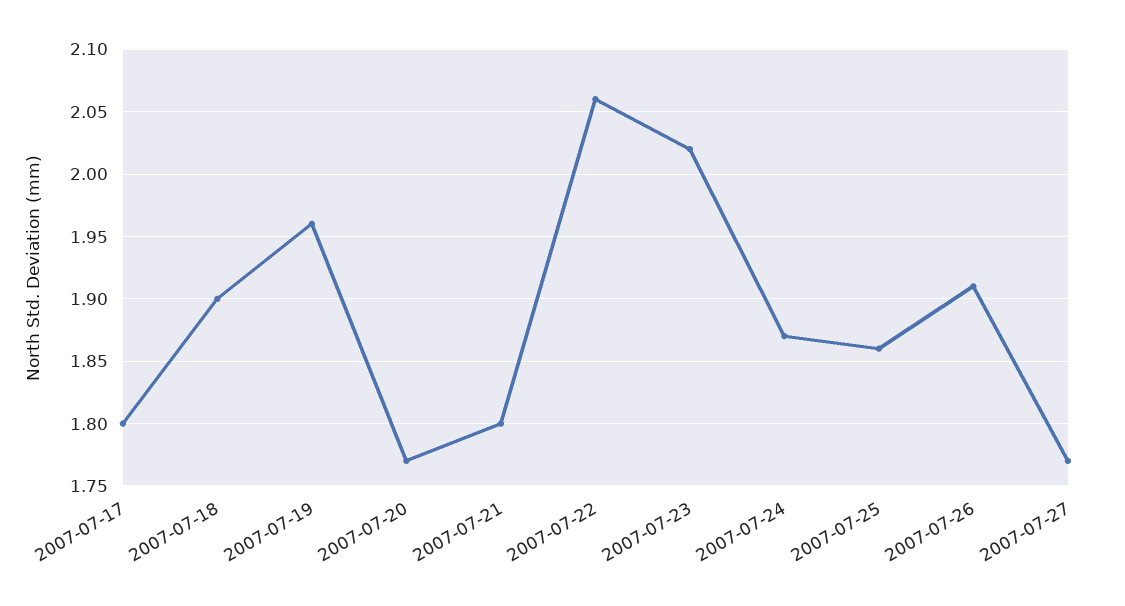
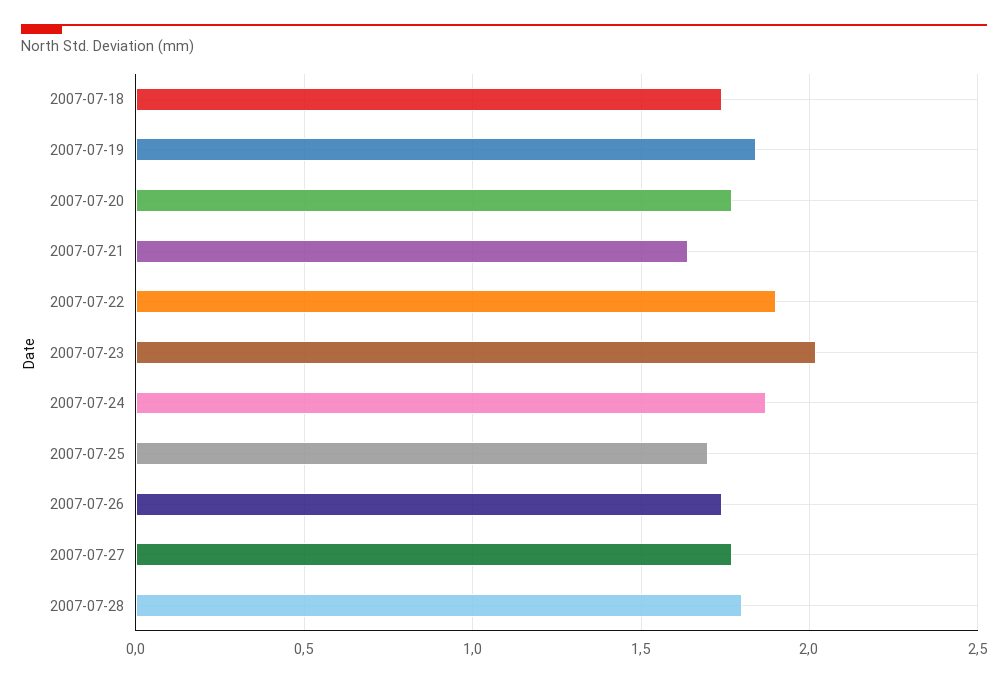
2007-07-17: 1.8 -> none
2007-07-18: 1.9 -> 1.75
2007-07-19: 1.96 -> 1.85
2007-07-21: 1.8 -> 1.65
2007-07-22: 2.06 -> 1.9
2007-07-25: 1.86 -> 1.7
2007-07-26: 1.91 -> 1.75
2007-07-28: none -> 1.8

